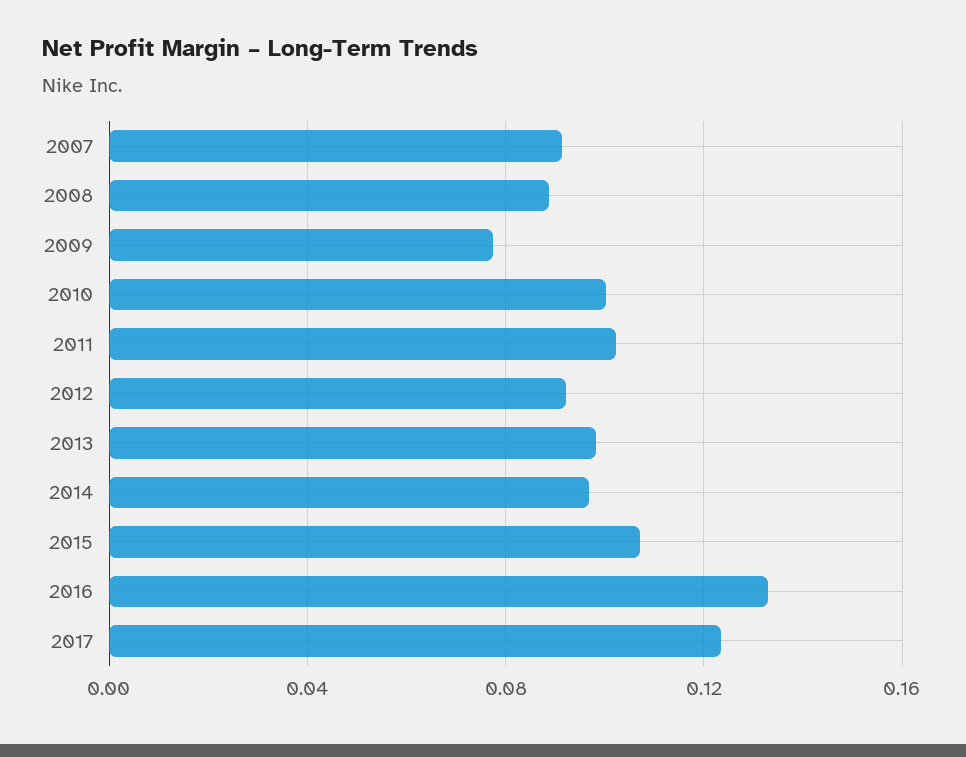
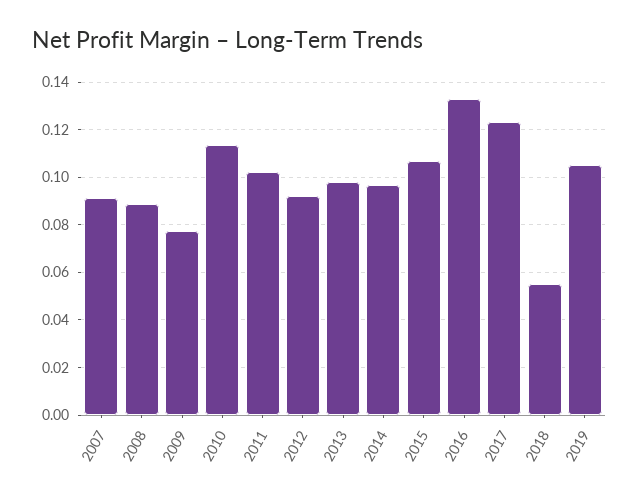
2010: 0.1 -> 0.115
2018: none -> 0.055
2019: none -> 0.105

